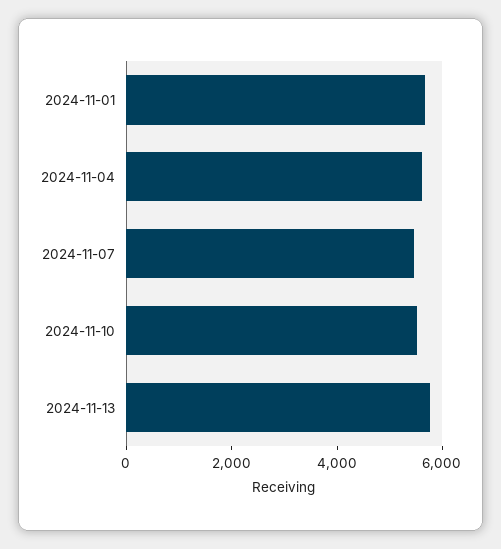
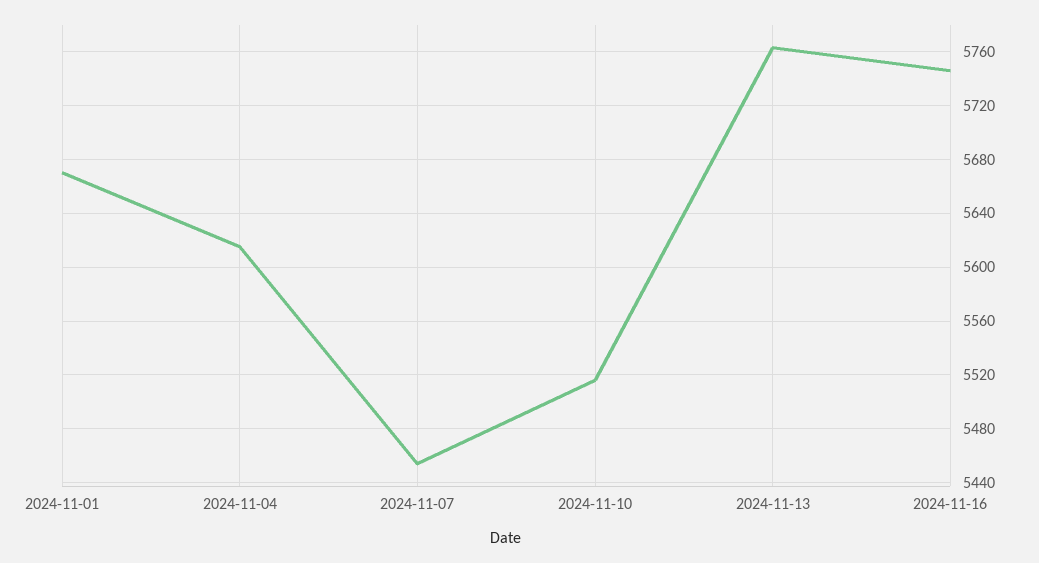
2024-11-16: none -> 5745

